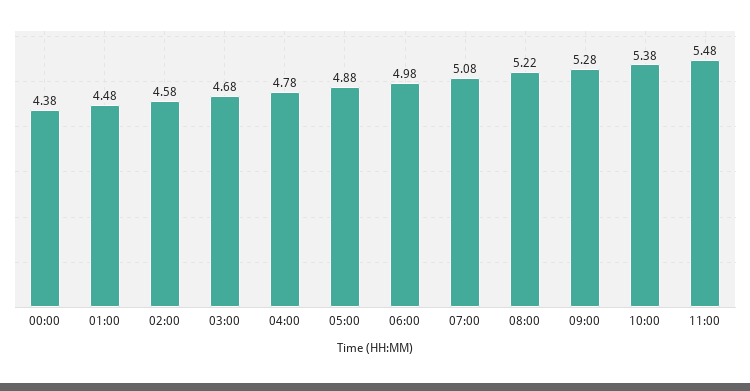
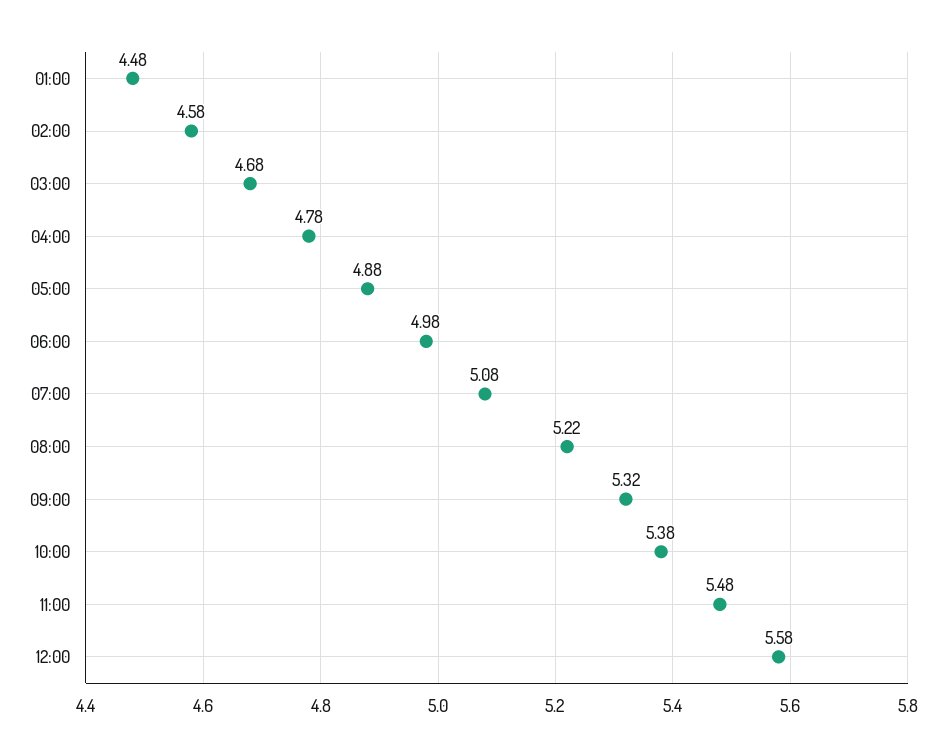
00:00: 4.38 -> none
09:00: 5.28 -> 5.32
12:00: none -> 5.58

